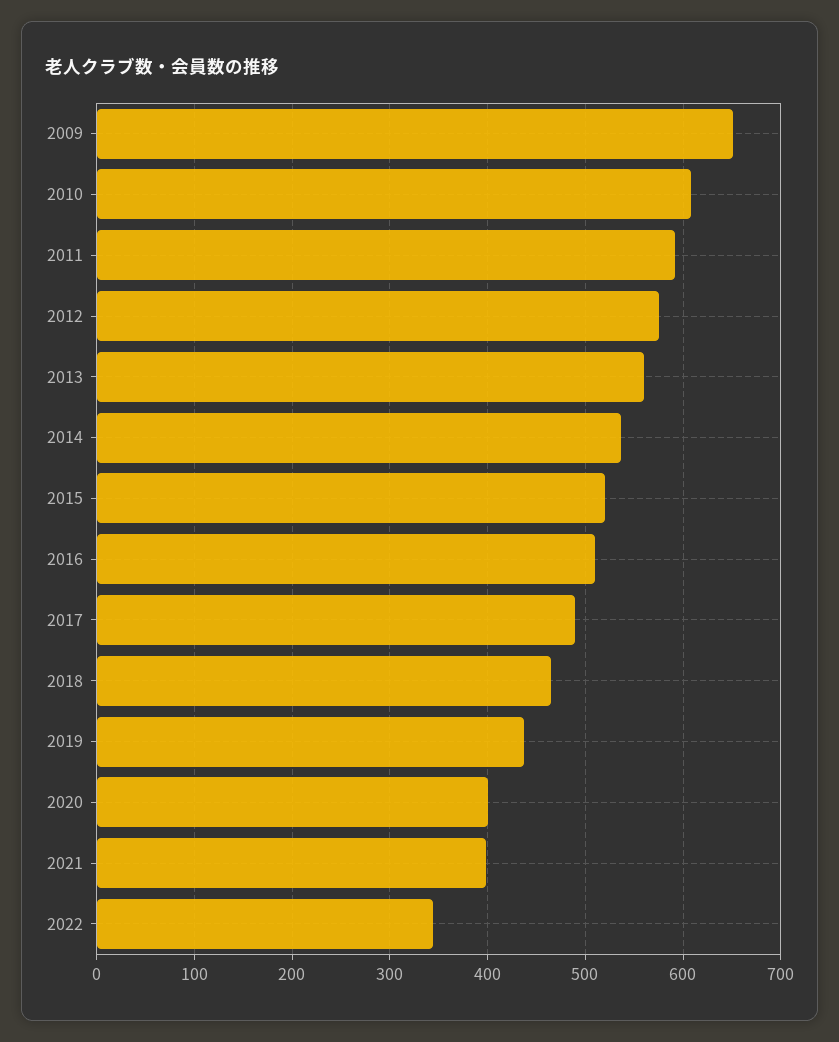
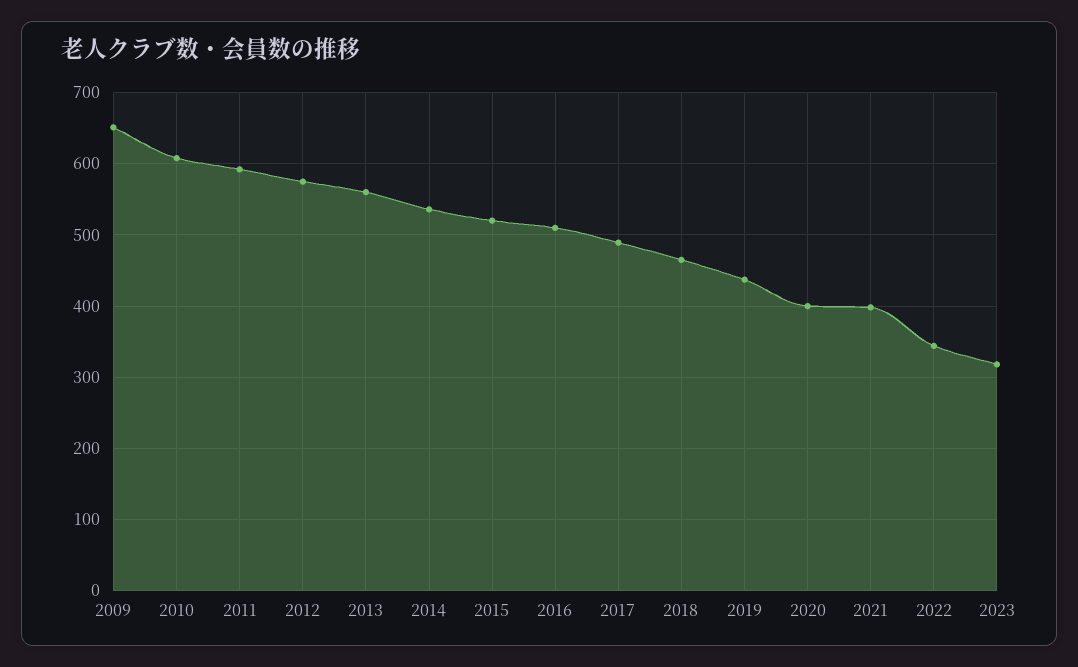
2023: none -> 320

